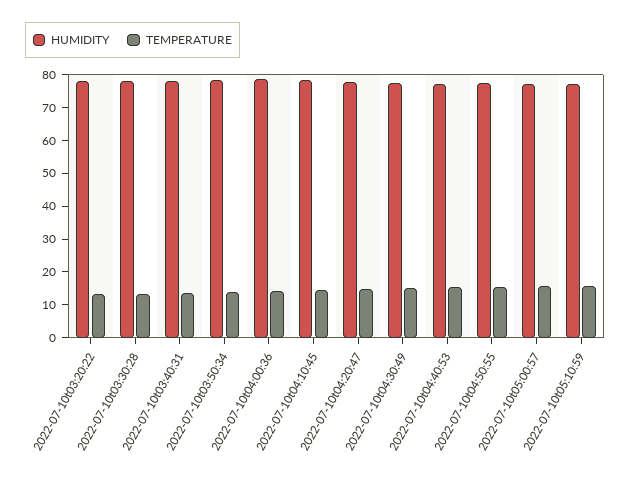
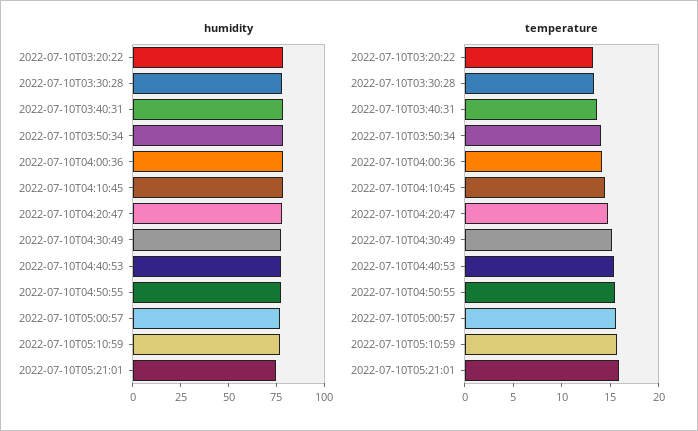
HUMIDITY, 2022-07-10T05:21:01: none -> 75
TEMPERATURE, 2022-07-10T05:21:01: none -> 16

